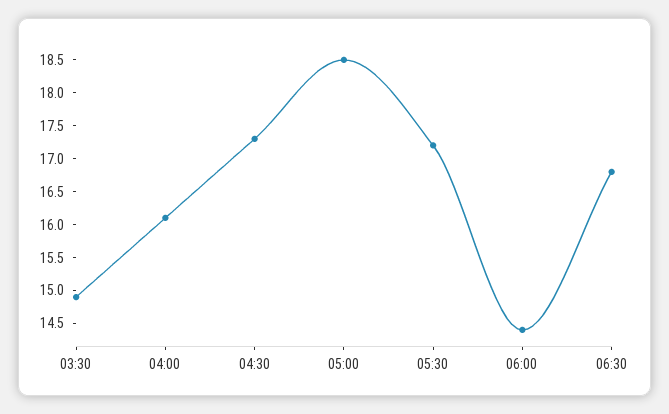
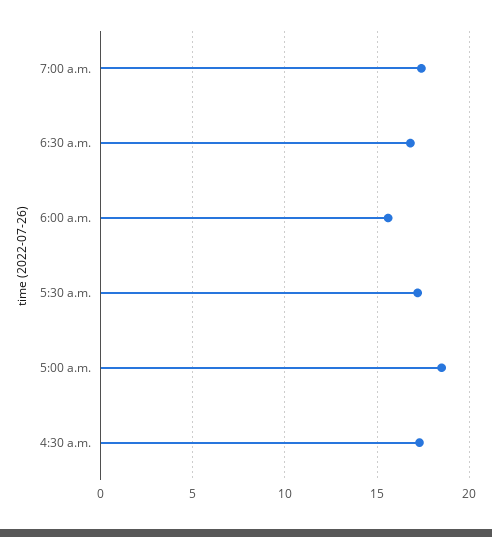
03:30: 15 -> none
04:00: 16 -> none
06:00: 14.5 -> 15.5
7:00 a.m.: none -> 17.5

